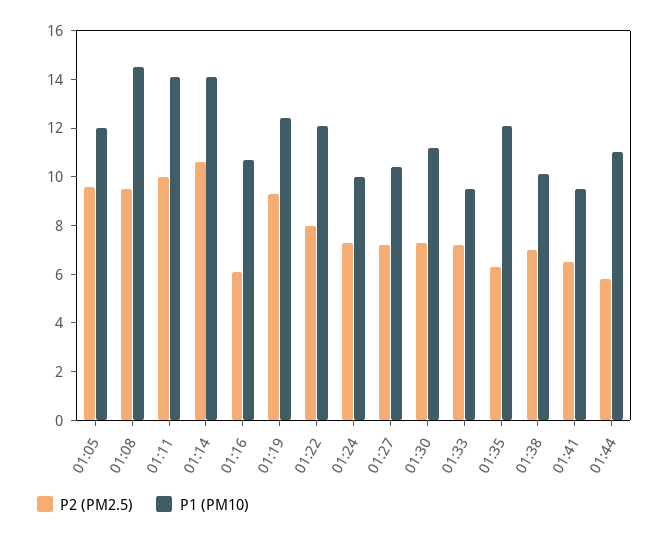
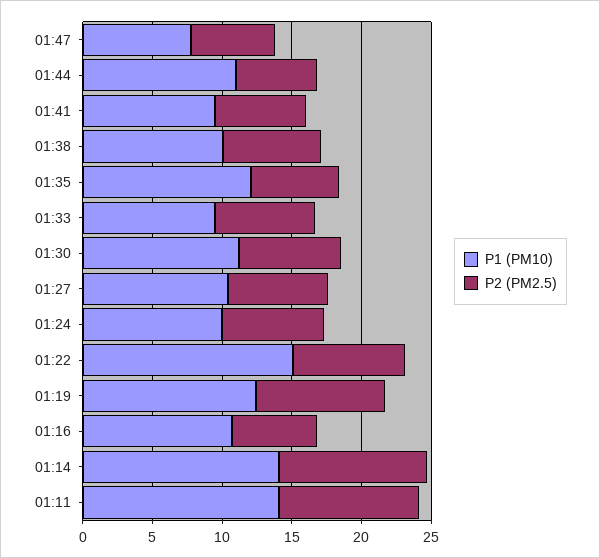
P2 (PM2.5), 01:05: 9.5 -> none
P1 (PM10), 01:05: 12 -> none
P2 (PM2.5), 01:08: 9.5 -> none
P1 (PM10), 01:08: 14.5 -> none
P1 (PM10), 01:22: 12 -> 15
P1 (PM10), 01:47: none -> 8
P2 (PM2.5), 01:47: none -> 6

